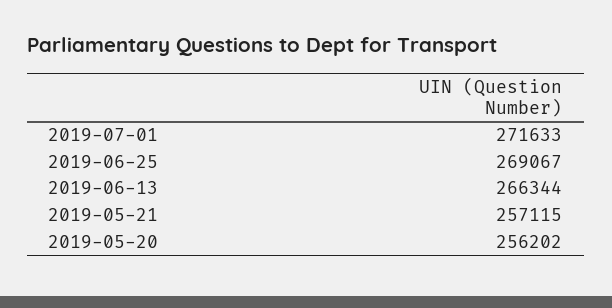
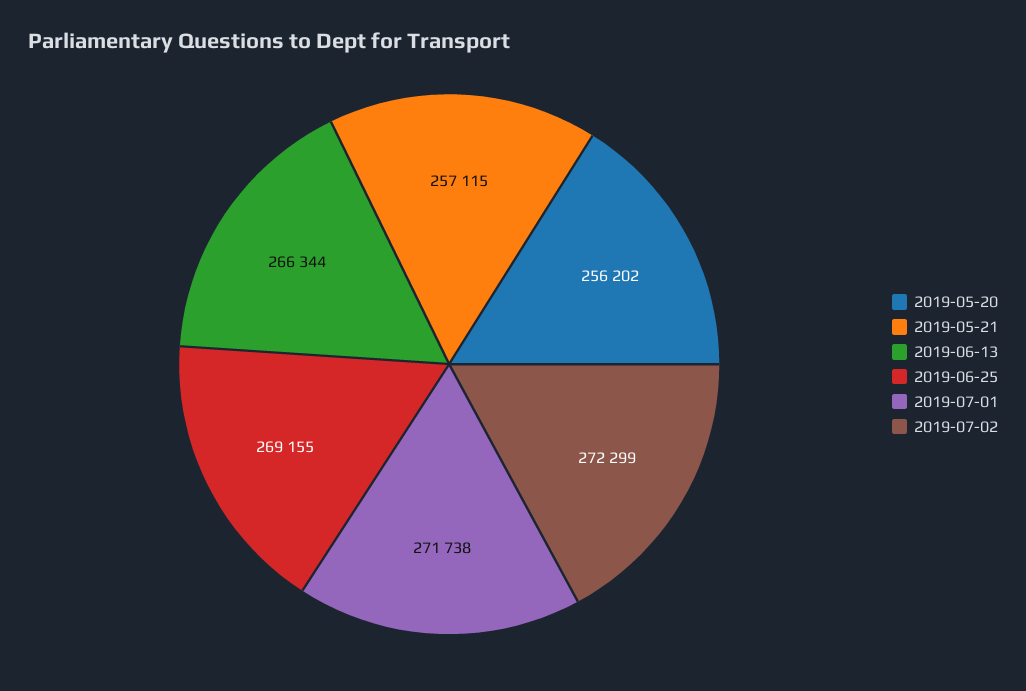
2019-07-01: 271633 -> 271738
2019-06-25: 269067 -> 269155
2019-07-02: none -> 272299

